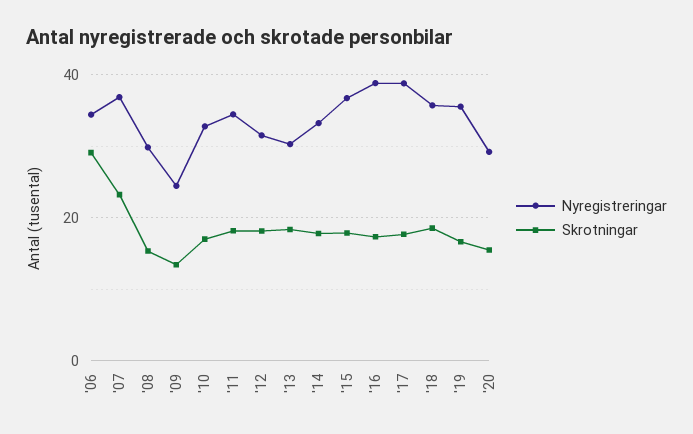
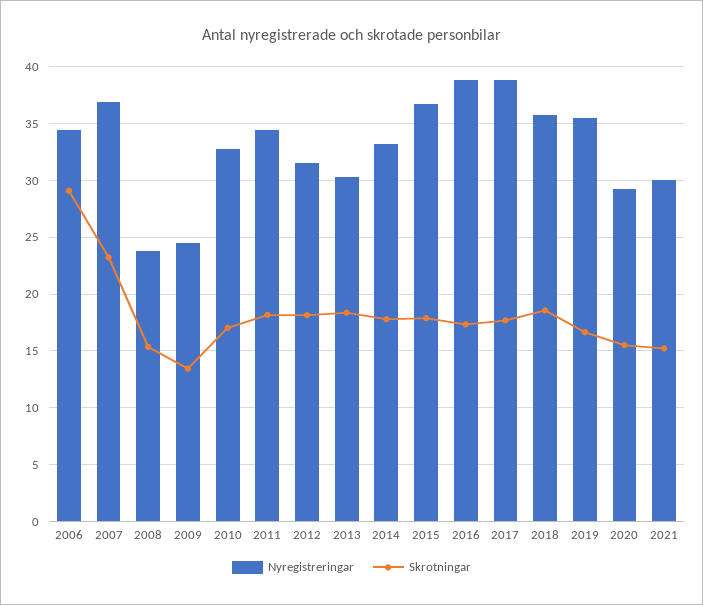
Nyregistreringar, '08: 30 -> 24
Nyregistreringar, 2021: none -> 30
Skrotningar, 2021: none -> 15

